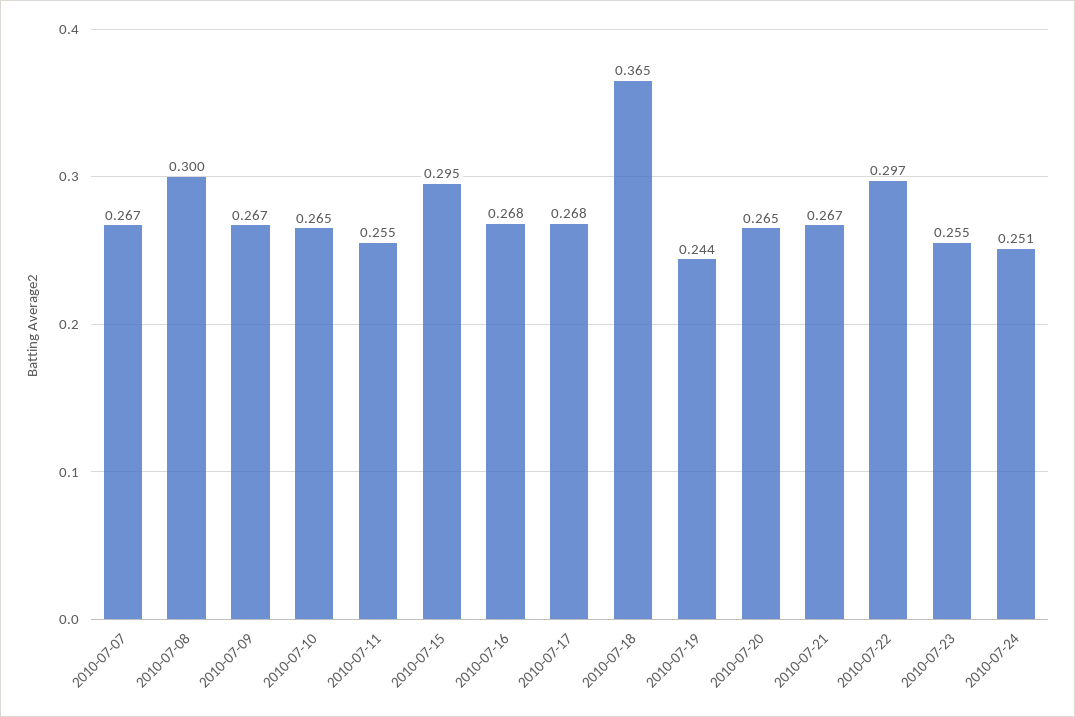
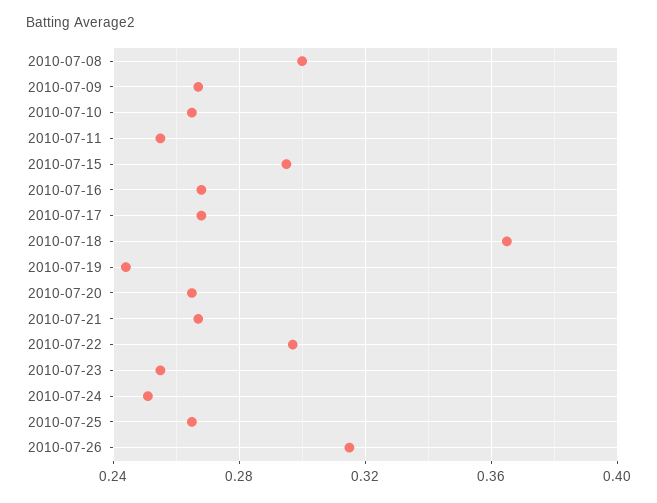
2010-07-07: 0.267 -> none
2010-07-25: none -> 0.265
2010-07-26: none -> 0.315

